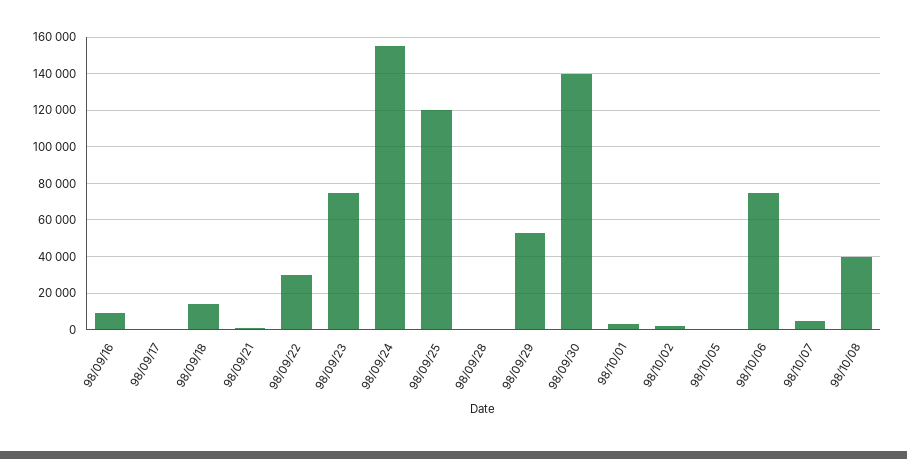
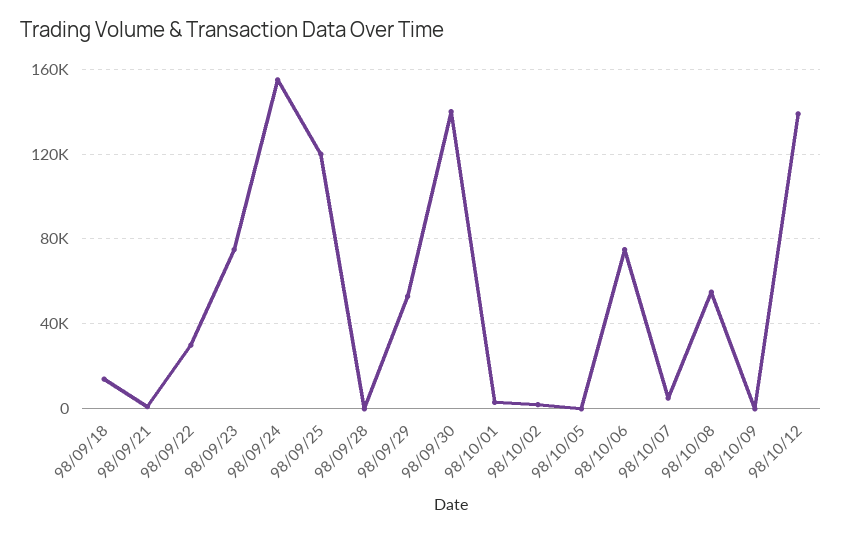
98/09/16: 10000 -> none
98/09/17: 0 -> none
98/10/08: 40000 -> 55000
98/10/09: none -> 0
98/10/12: none -> 140000

